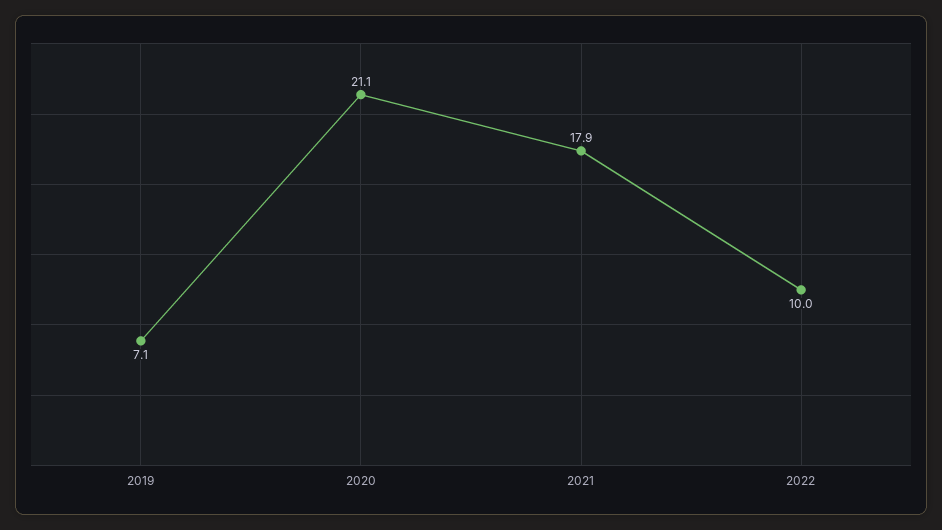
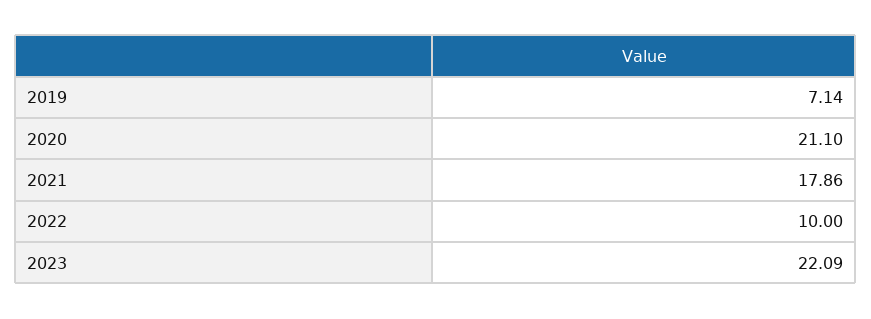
2023: none -> 22.09

